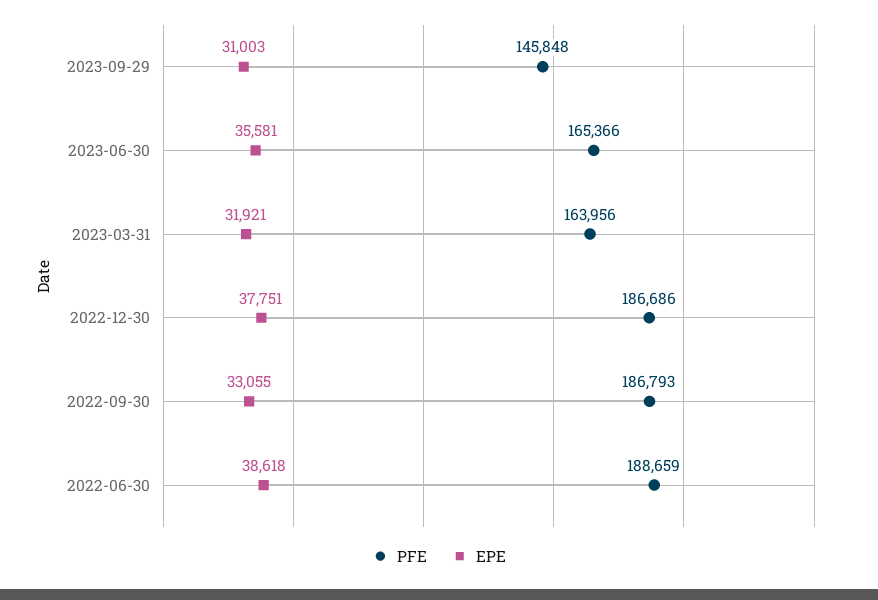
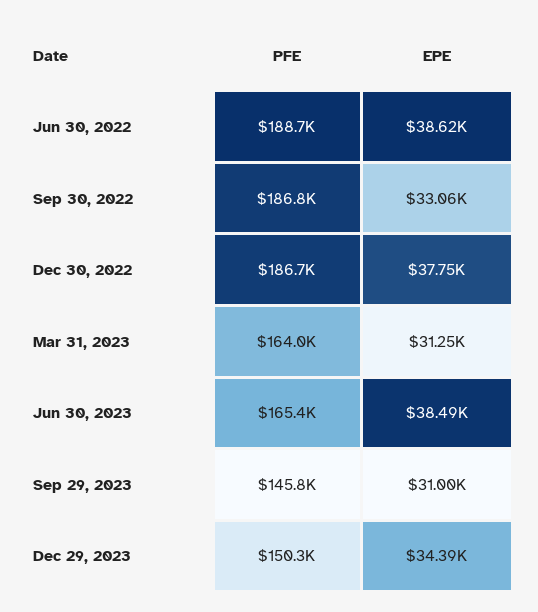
EPE, 2023-06-30: 35581 -> 38490
EPE, 2023-03-31: 31921 -> 31250
PFE, Dec 29, 2023: none -> 150300
EPE, Dec 29, 2023: none -> 34390

